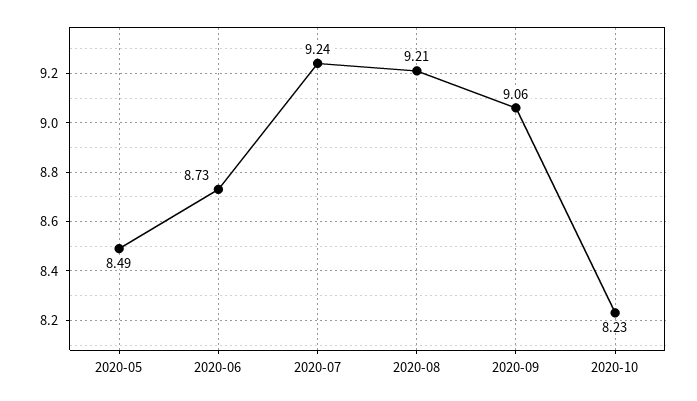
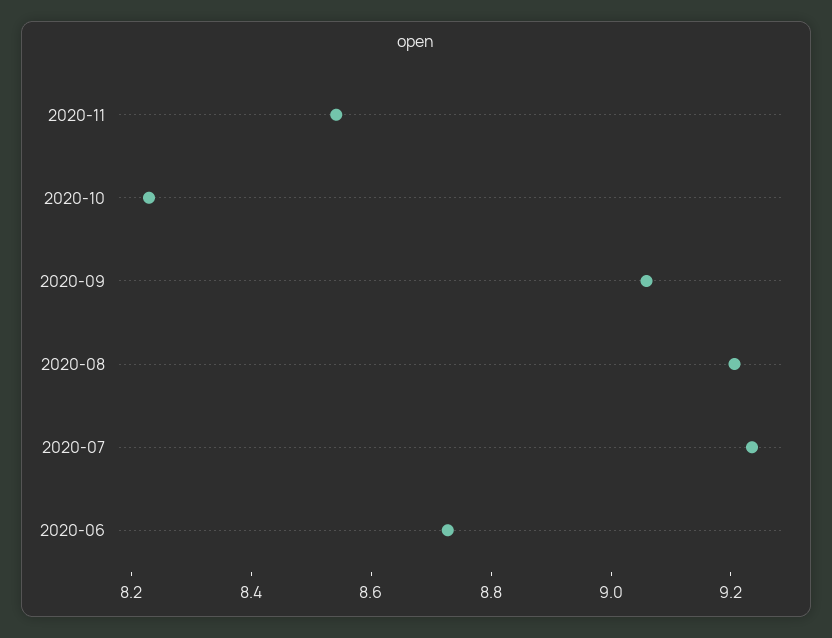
2020-05: 8.49 -> none
2020-11: none -> 8.55

